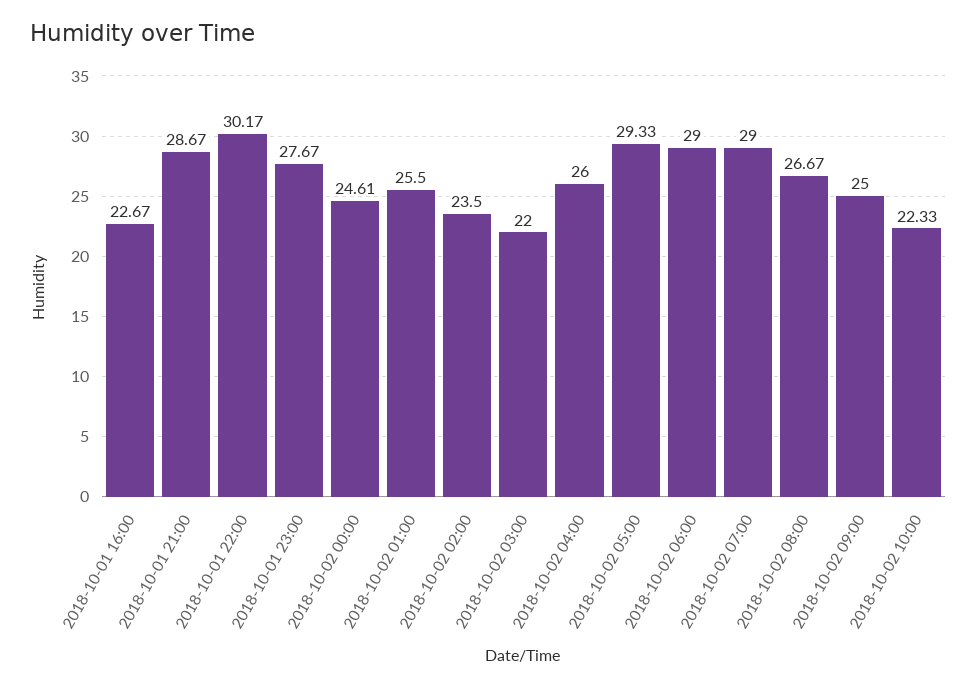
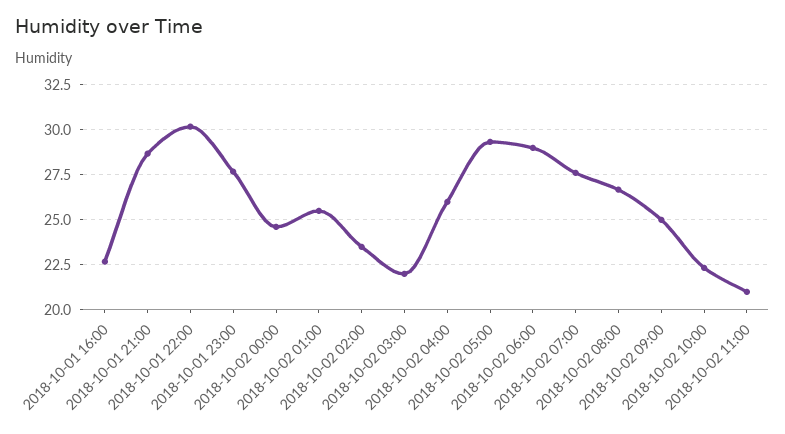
2018-10-02 07:00: 29 -> 27.5
2018-10-02 11:00: none -> 21

